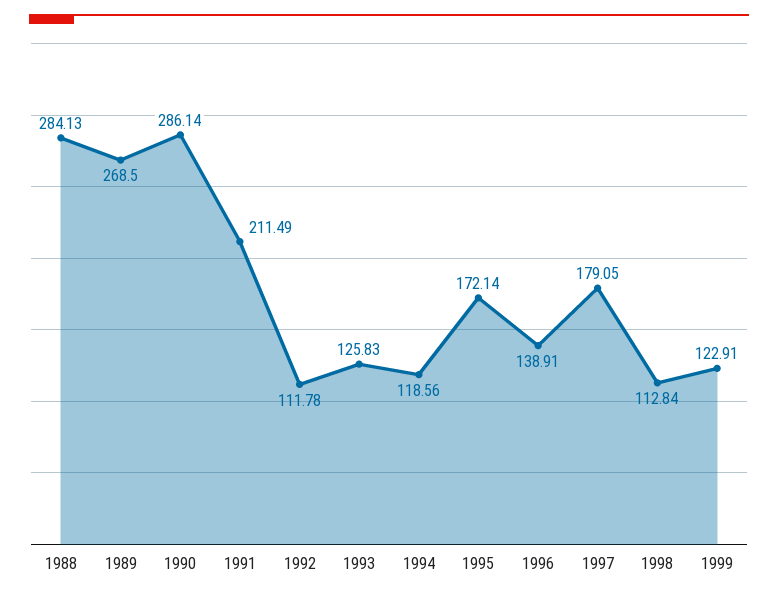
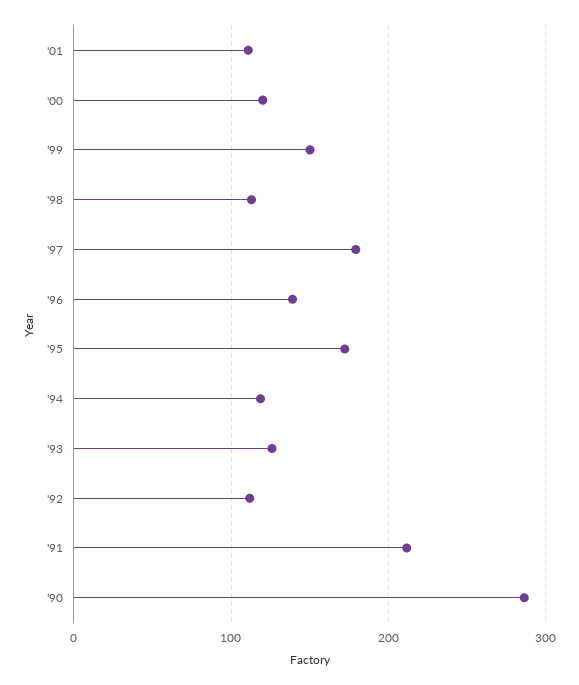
1988: 284.13 -> none
1989: 268.5 -> none
1999: 122.91 -> 150
'01: none -> 110
'00: none -> 120

